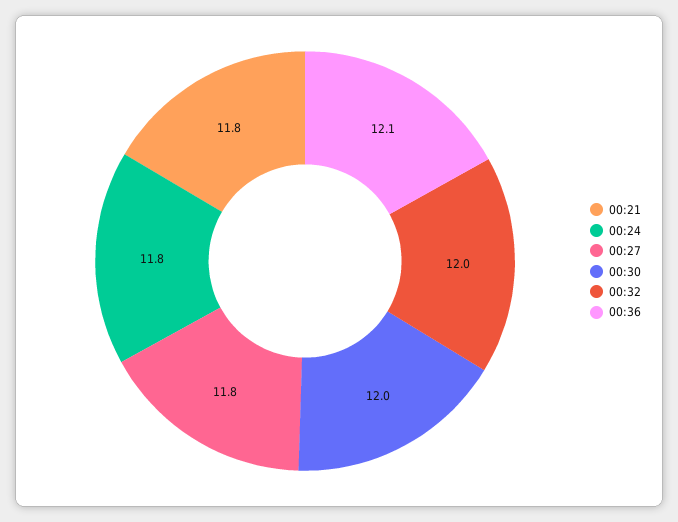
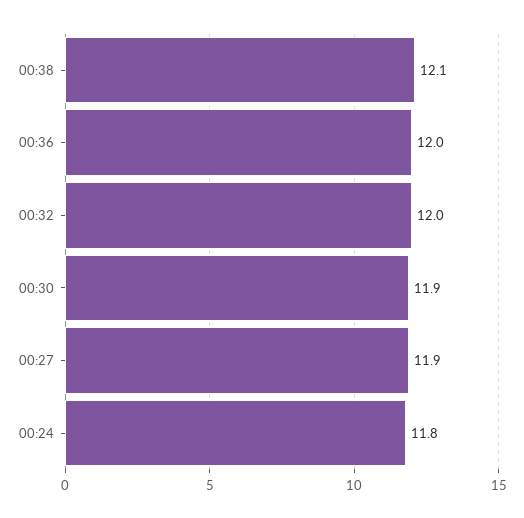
00:21: 11.8 -> none
00:27: 11.8 -> 11.9
00:30: 12 -> 11.9
00:36: 12.1 -> 12
00:38: none -> 12.1

